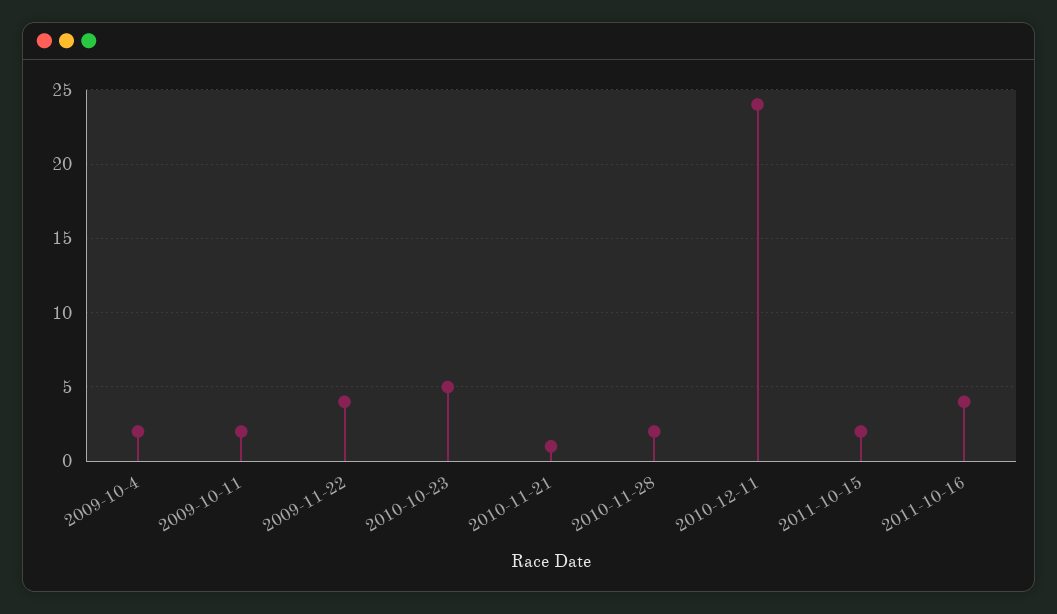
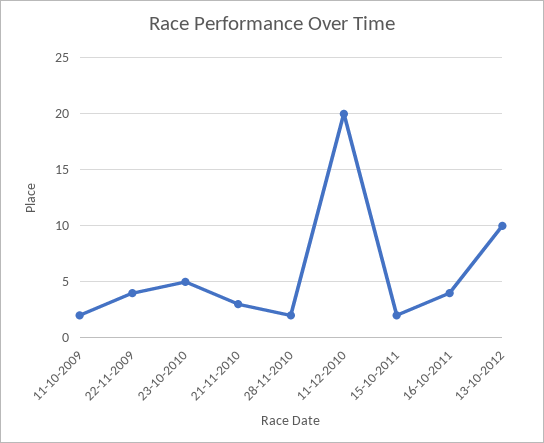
2009-10-4: 2 -> none
2010-11-21: 1 -> 3
2010-12-11: 24 -> 20
13-10-2012: none -> 10

